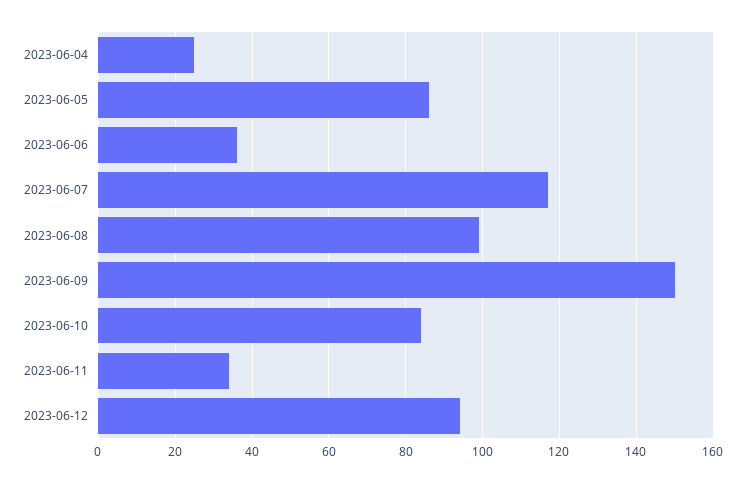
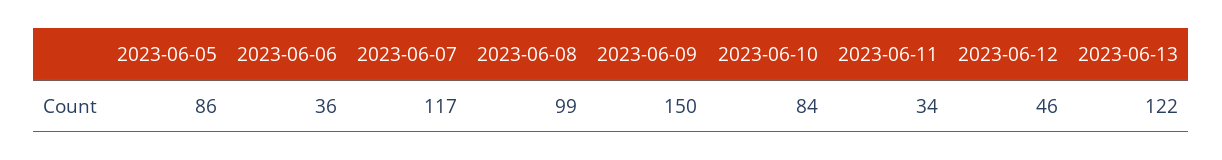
2023-06-04: 25 -> none
2023-06-12: 95 -> 46
2023-06-13: none -> 122

